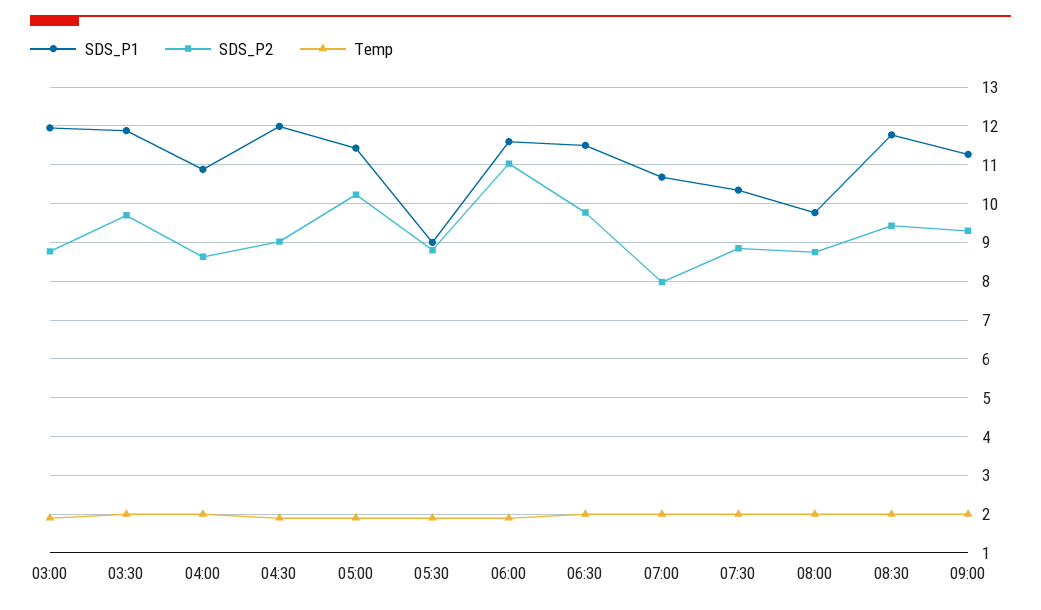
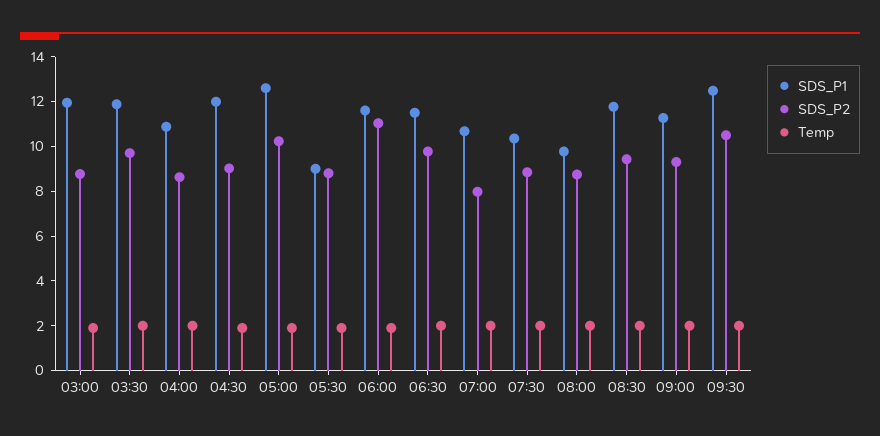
SDS_P1, 05:00: 11.4 -> 12.5
SDS_P1, 09:30: none -> 12.5
SDS_P2, 09:30: none -> 10.5
Temp, 09:30: none -> 2

